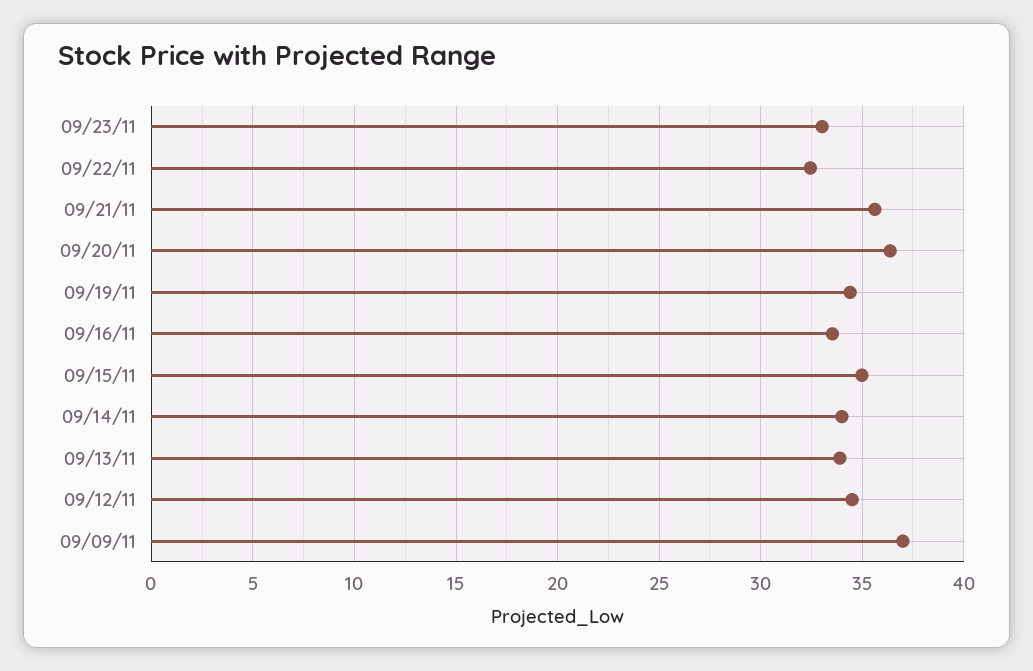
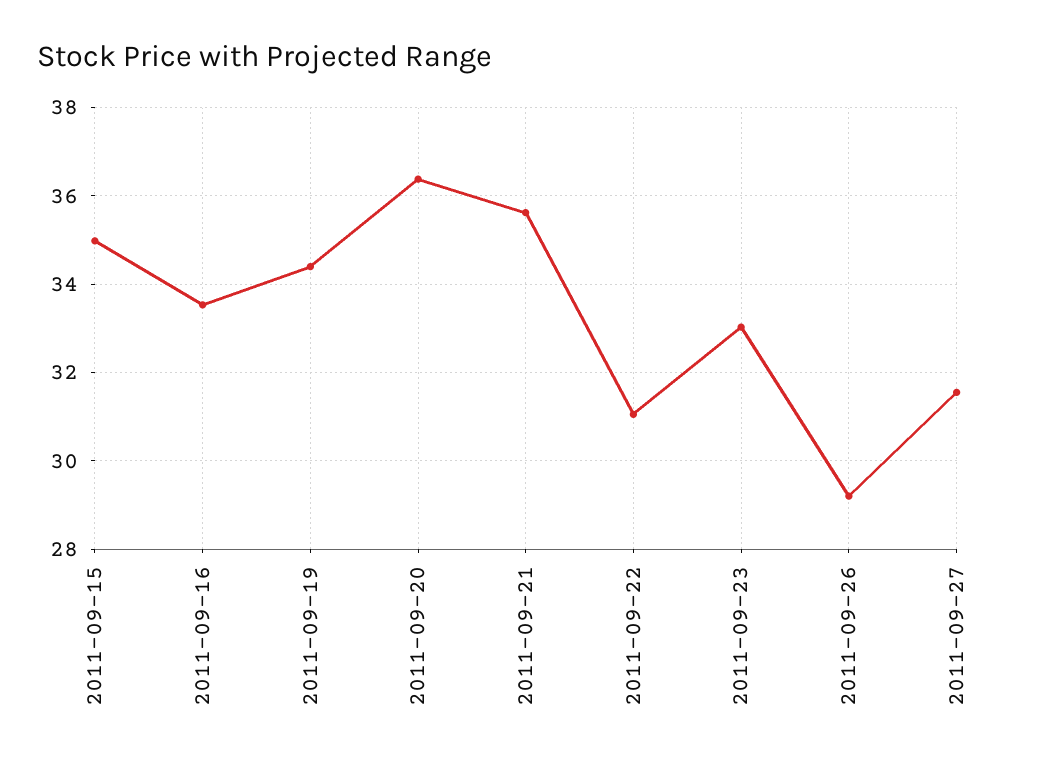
09/22/11: 32.5 -> 31
09/14/11: 34 -> none
09/13/11: 34 -> none
09/12/11: 34.5 -> none
09/09/11: 37 -> none
2011-09-26: none -> 29.2
2011-09-27: none -> 31.6

